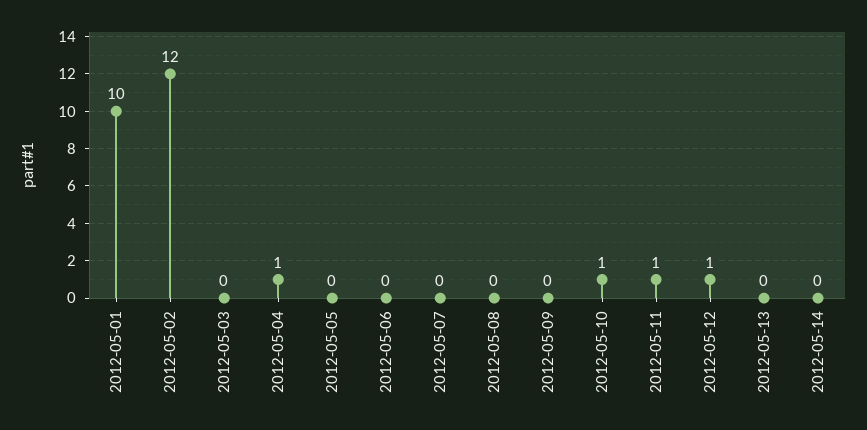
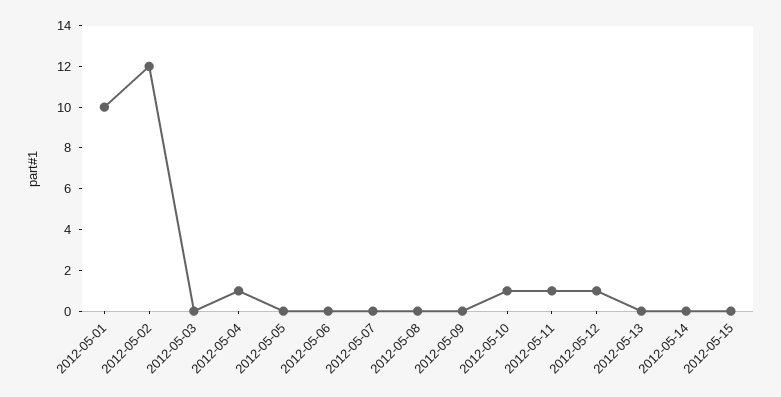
2012-05-15: none -> 0

